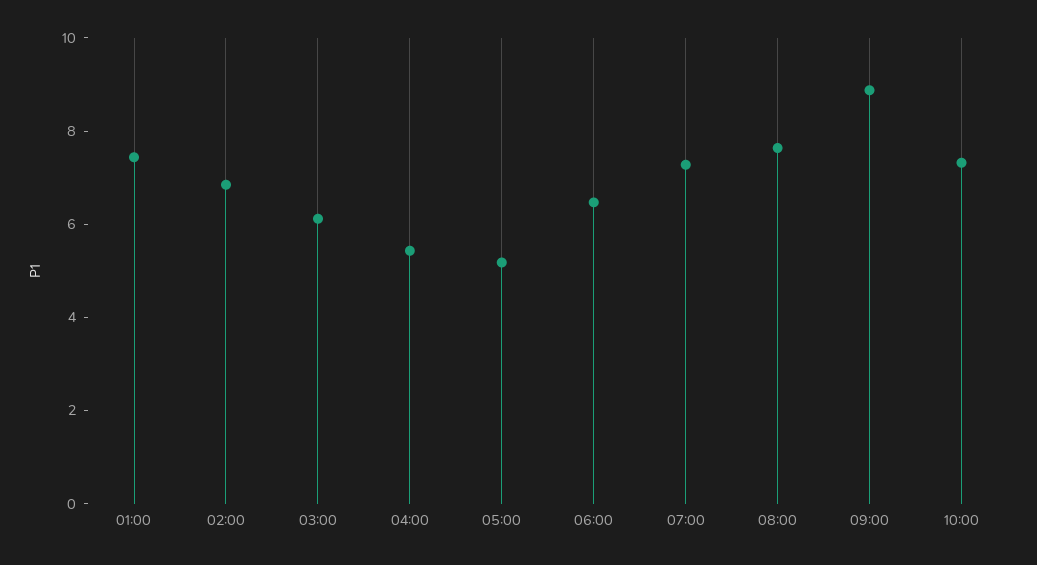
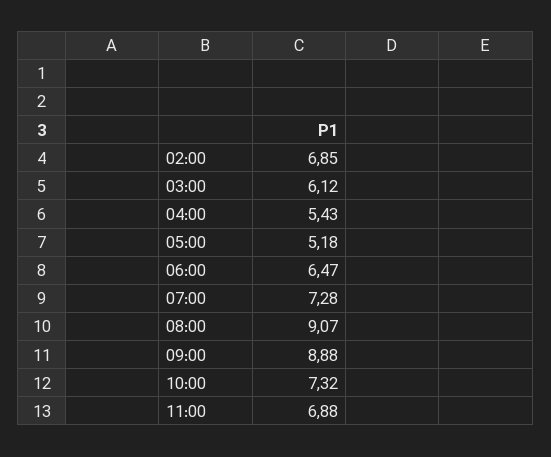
01:00: 7.5 -> none
08:00: 7.5 -> 9.07
11:00: none -> 6.88

